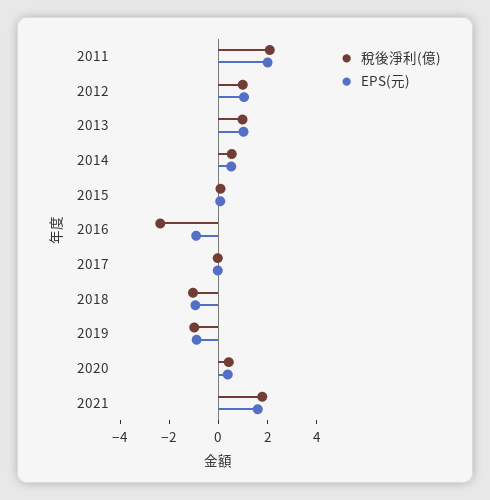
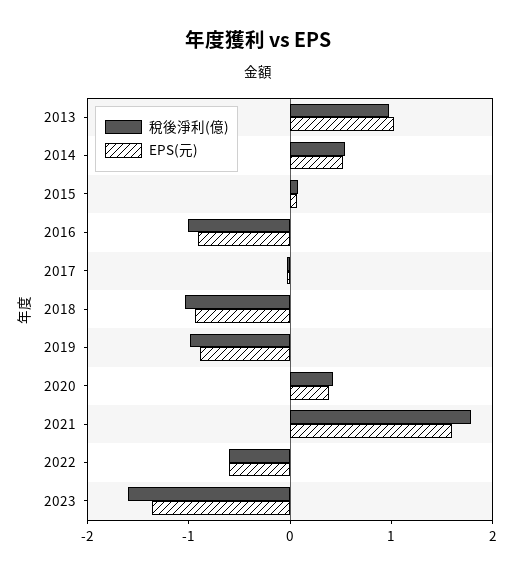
稅後淨利(億), 2011: 2 -> none
EPS(元), 2011: 2 -> none
稅後淨利(億), 2012: 1 -> none
EPS(元), 2012: 1 -> none
稅後淨利(億), 2016: -2.5 -> -1
稅後淨利(億), 2022: none -> -0.6
EPS(元), 2022: none -> -0.6
稅後淨利(億), 2023: none -> -1.6
EPS(元), 2023: none -> -1.4

